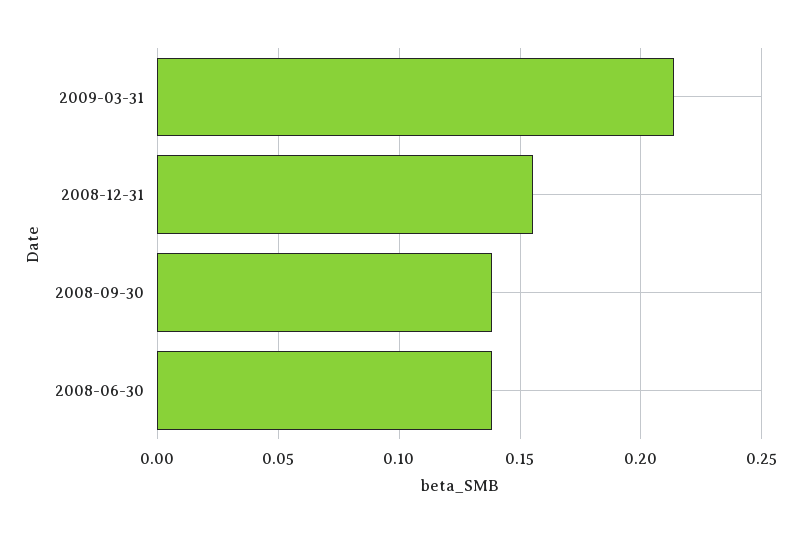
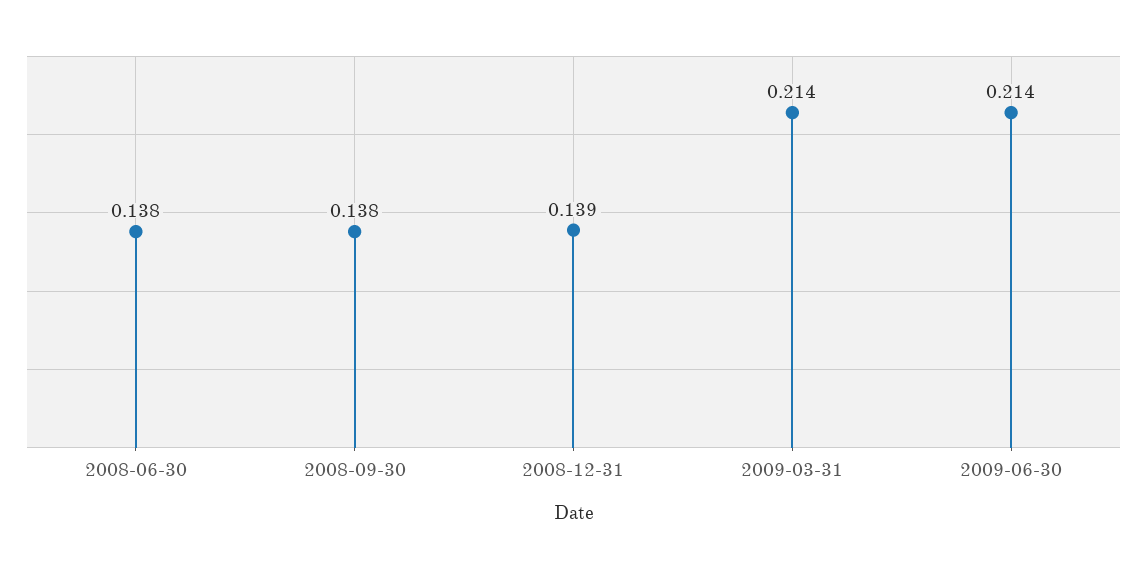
2008-12-31: 0.155 -> 0.139
2009-06-30: none -> 0.214

